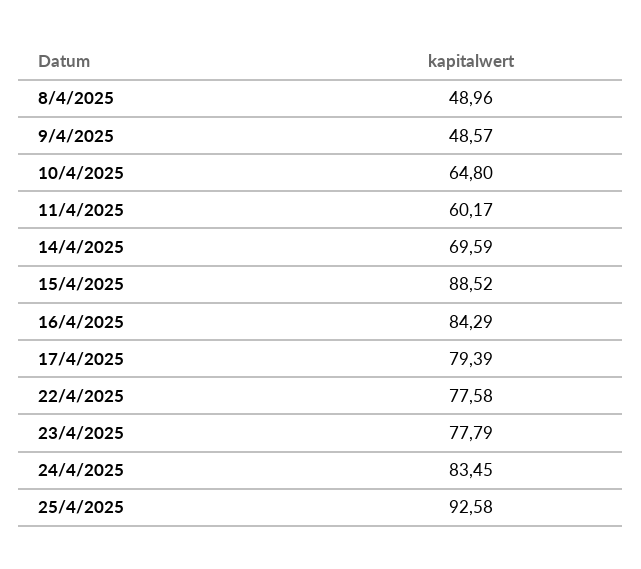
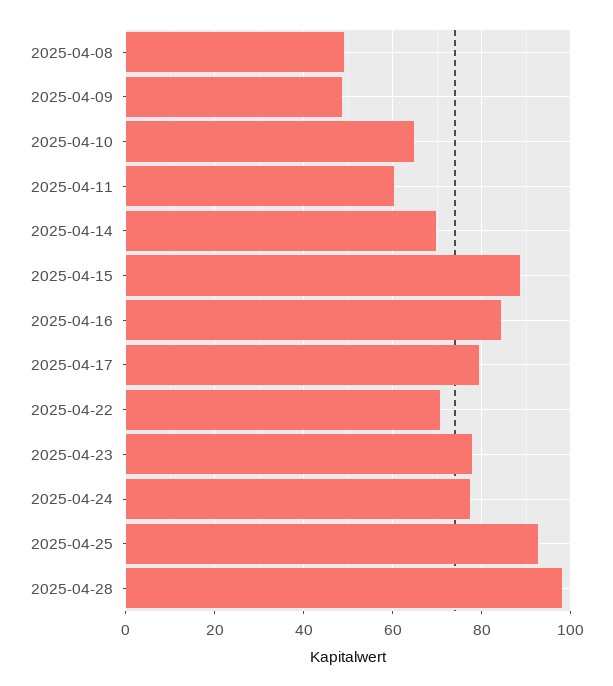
22/4/2025: 77.58 -> 70
24/4/2025: 83.45 -> 78
2025-04-28: none -> 98

